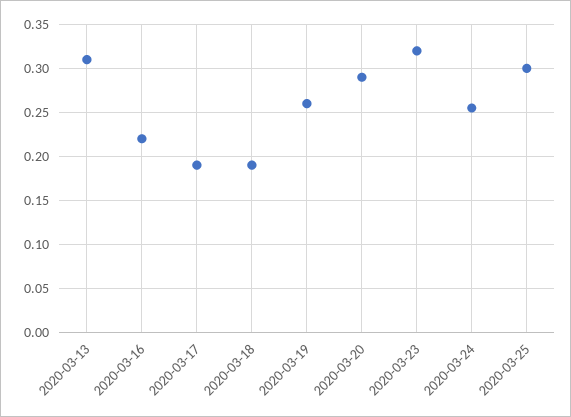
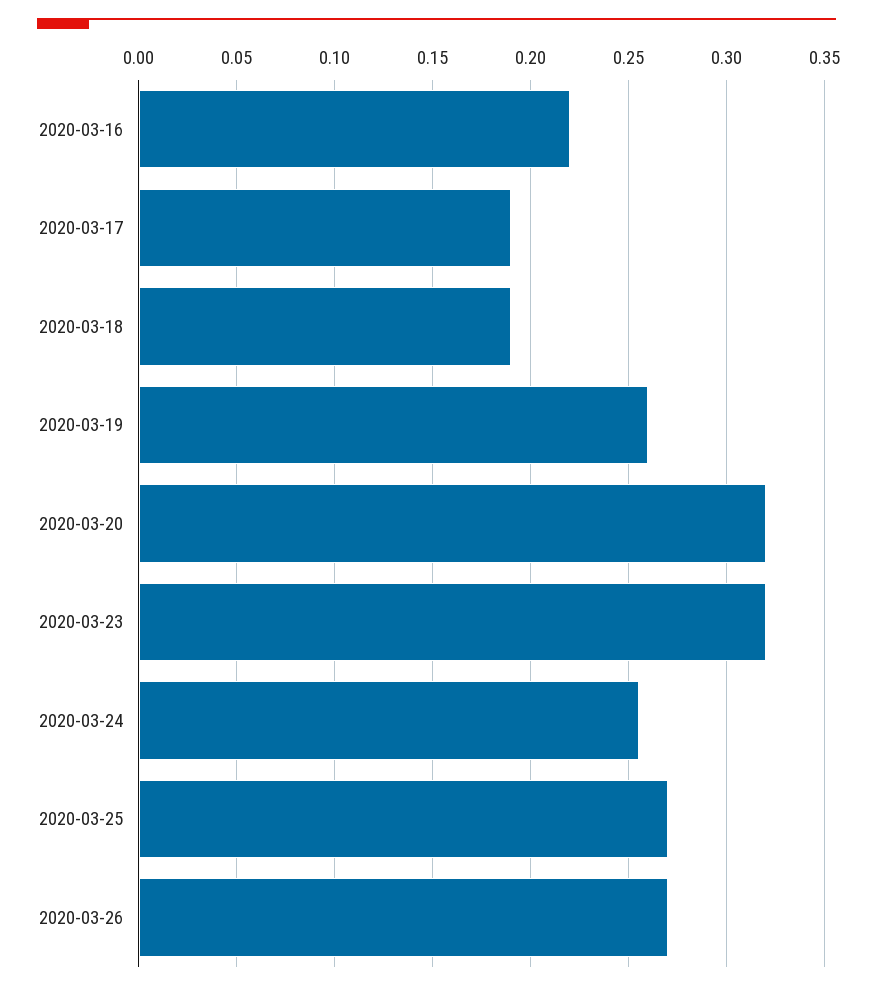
2020-03-13: 0.31 -> none
2020-03-20: 0.29 -> 0.32
2020-03-25: 0.3 -> 0.27
2020-03-26: none -> 0.27

